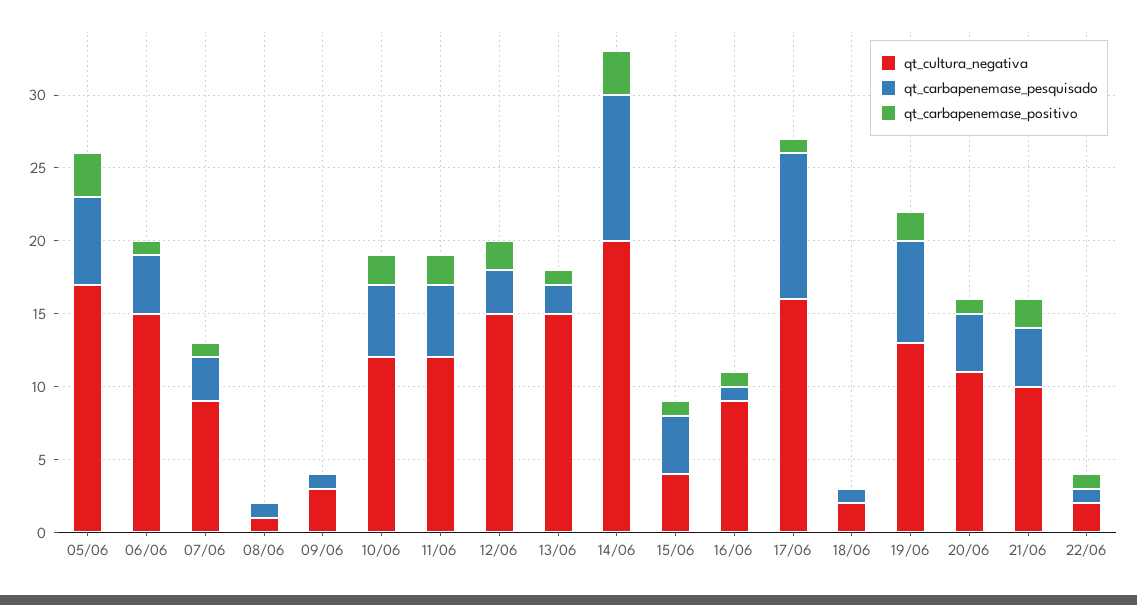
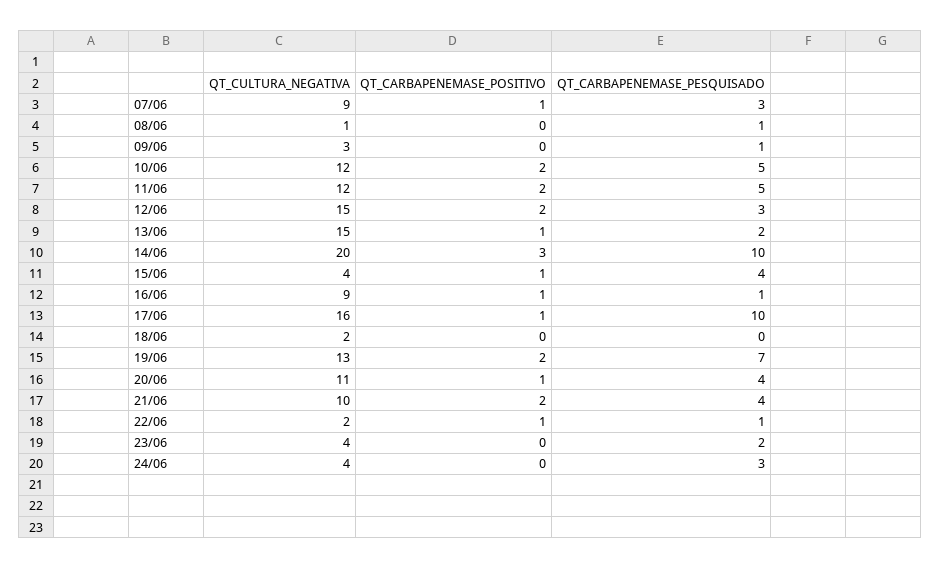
qt_cultura_negativa, 05/06: 17 -> none
qt_carbapenemase_pesquisado, 05/06: 6 -> none
qt_carbapenemase_positivo, 05/06: 3 -> none
qt_cultura_negativa, 06/06: 15 -> none
qt_carbapenemase_pesquisado, 06/06: 4 -> none
qt_carbapenemase_positivo, 06/06: 1 -> none
qt_carbapenemase_pesquisado, 18/06: 1 -> 0
qt_cultura_negativa, 23/06: none -> 4
qt_carbapenemase_positivo, 23/06: none -> 0
qt_carbapenemase_pesquisado, 23/06: none -> 2
qt_cultura_negativa, 24/06: none -> 4
qt_carbapenemase_positivo, 24/06: none -> 0
qt_carbapenemase_pesquisado, 24/06: none -> 3

